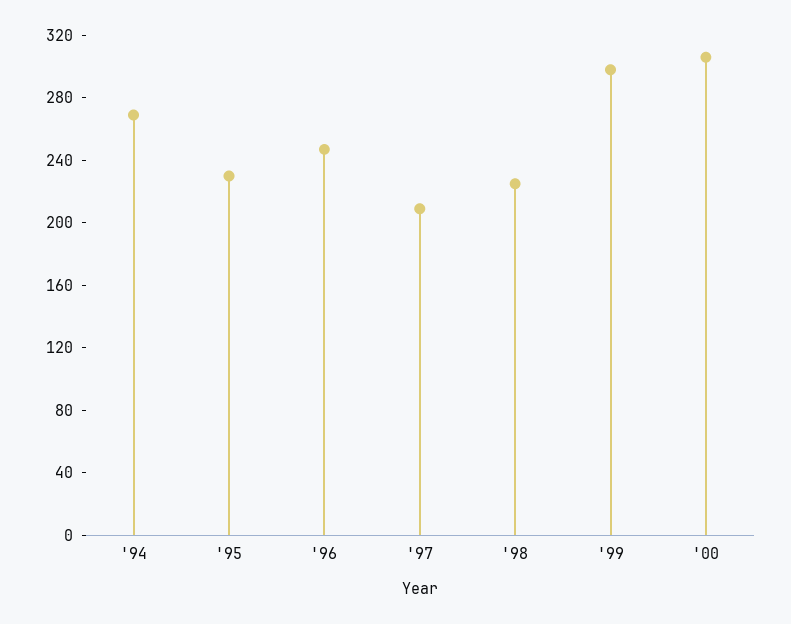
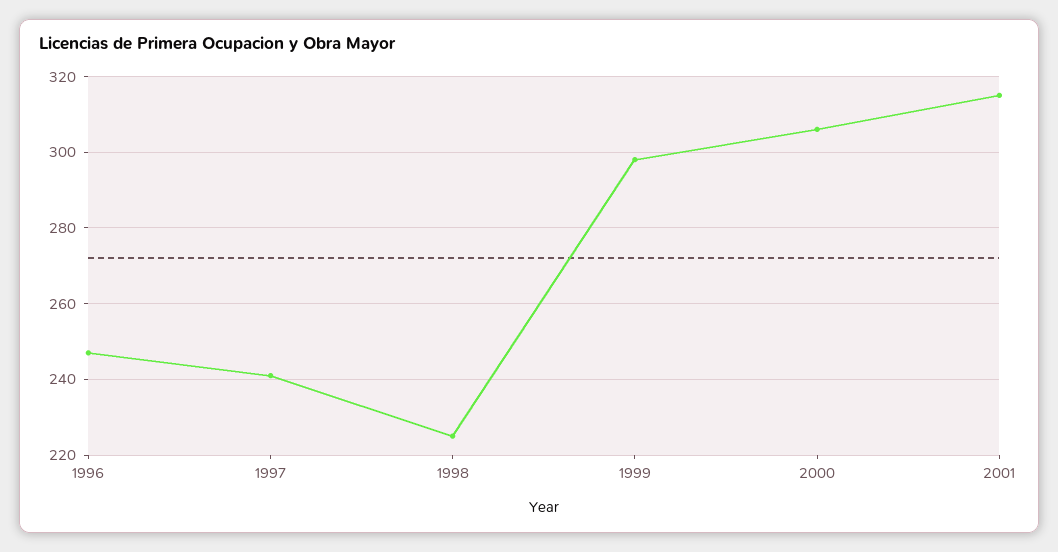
'94: 270 -> none
'95: 230 -> none
'97: 210 -> 240
2001: none -> 315

